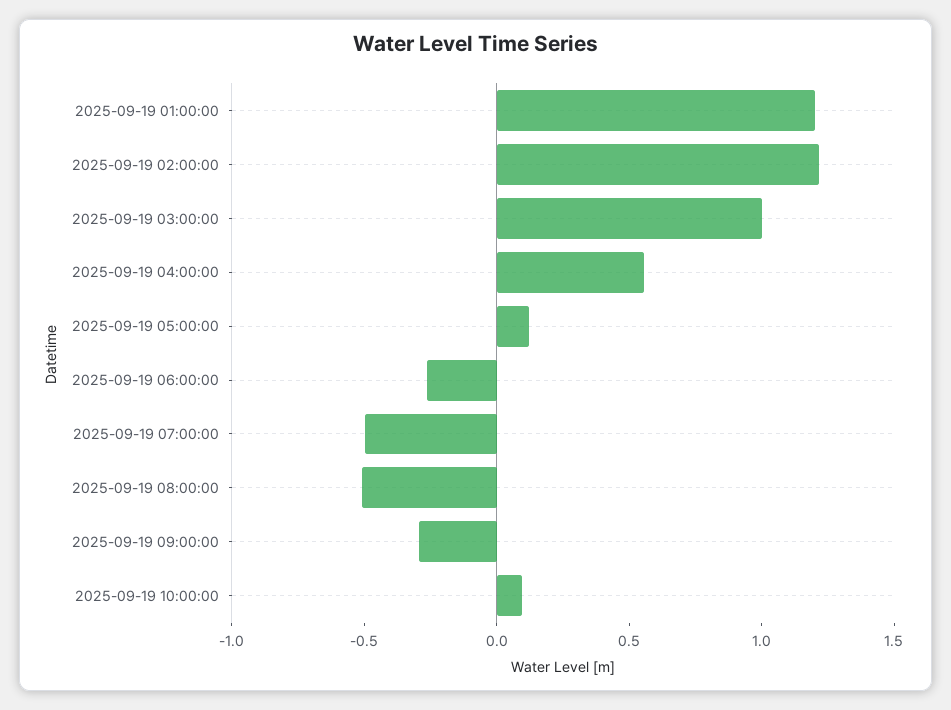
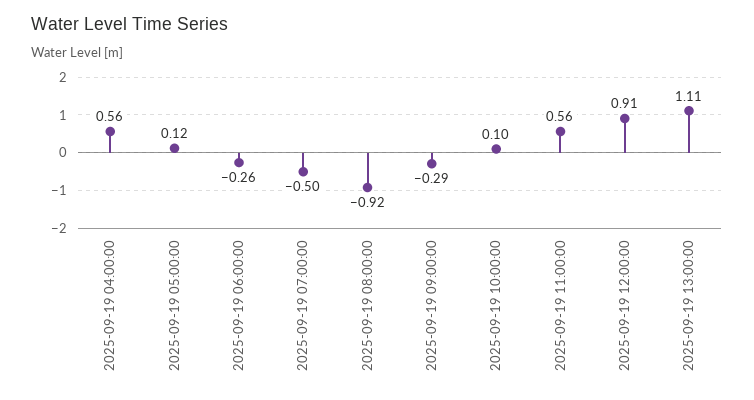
2025-09-19 01:00:00: 1.2 -> none
2025-09-19 02:00:00: 1.2 -> none
2025-09-19 03:00:00: 1 -> none
2025-09-19 08:00:00: -0.5 -> -0.92
2025-09-19 11:00:00: none -> 0.56
2025-09-19 12:00:00: none -> 0.91
2025-09-19 13:00:00: none -> 1.11

